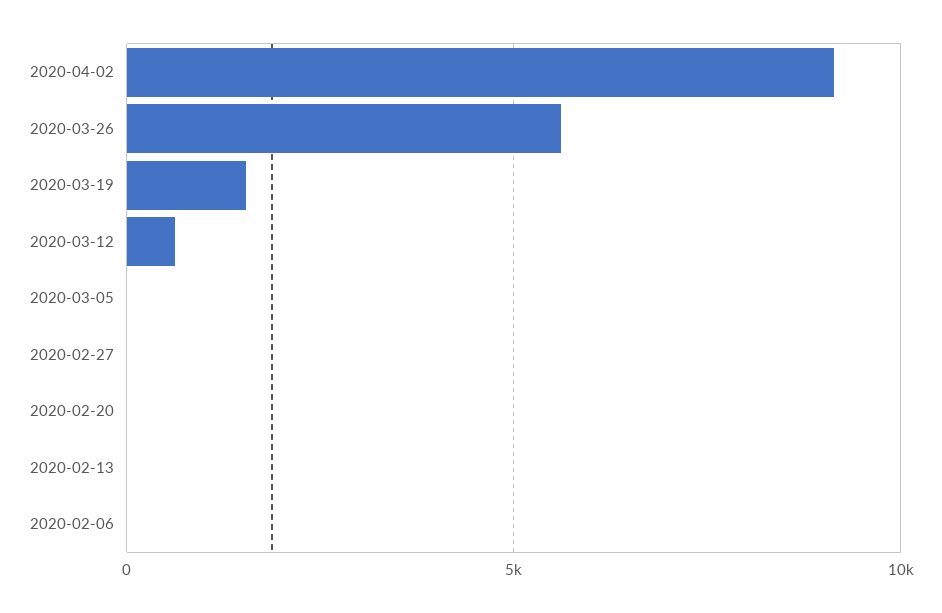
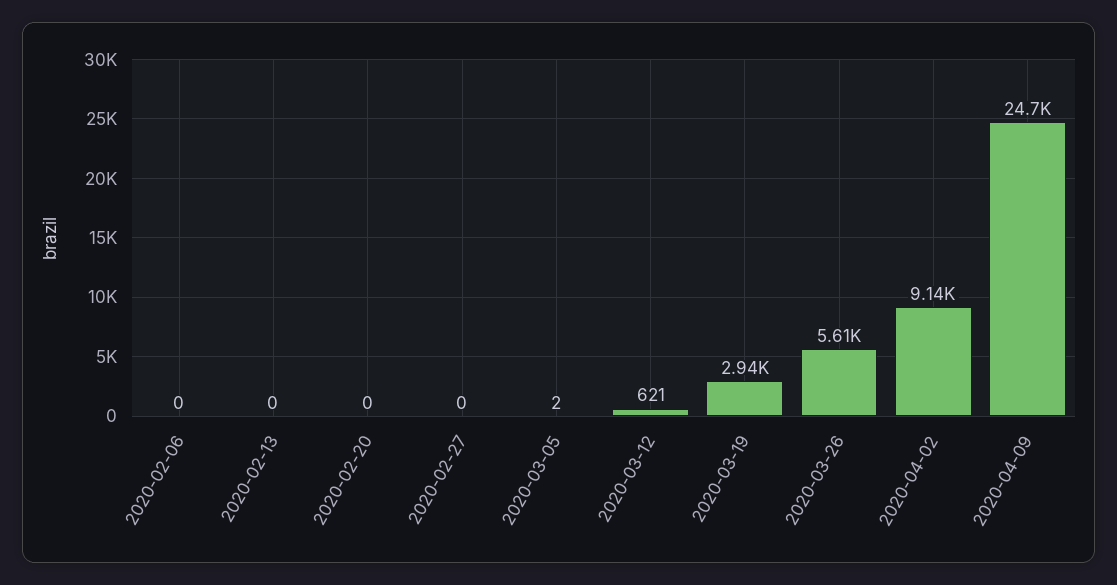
2020-03-19: 1500 -> 2940
2020-04-09: none -> 24700

